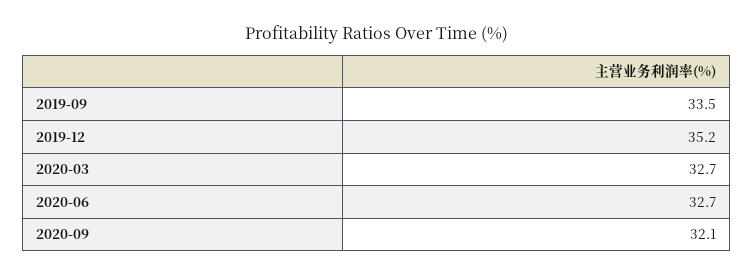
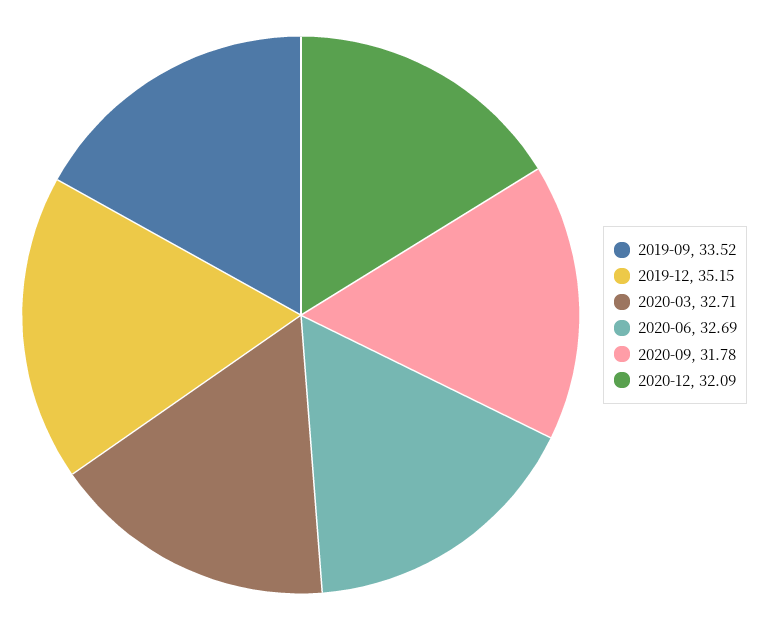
2020-09: 32.1 -> 31.78
2020-12: none -> 32.09

